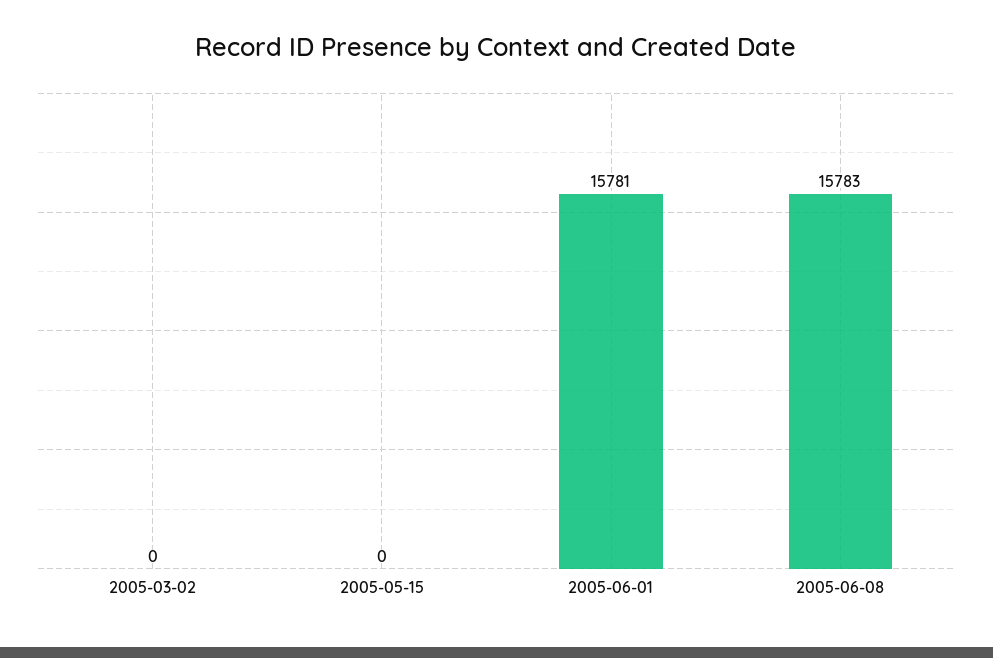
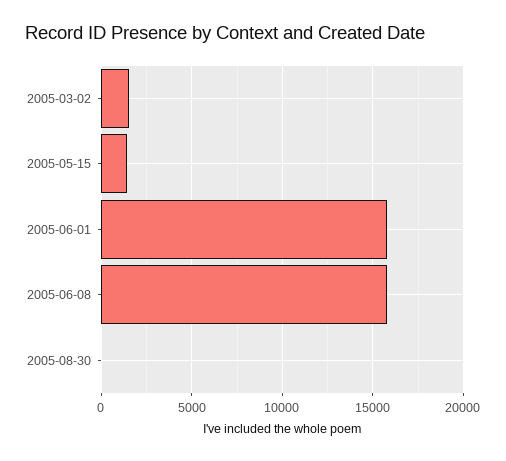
2005-03-02: 0 -> 1500
2005-05-15: 0 -> 1500
2005-08-30: none -> 0

